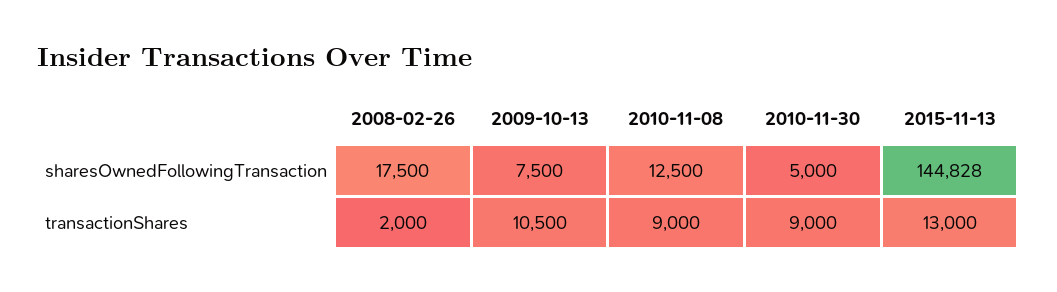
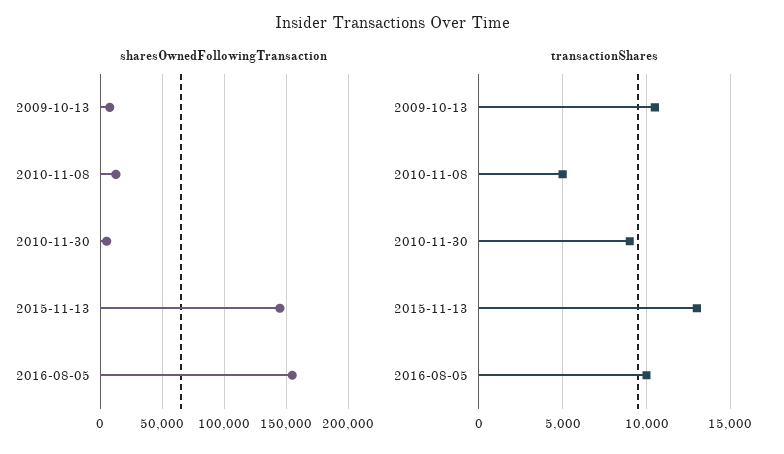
sharesOwnedFollowingTransaction, 2008-02-26: 17500 -> none
transactionShares, 2008-02-26: 2000 -> none
transactionShares, 2010-11-08: 9000 -> 5000
sharesOwnedFollowingTransaction, 2016-08-05: none -> 155000
transactionShares, 2016-08-05: none -> 10000

